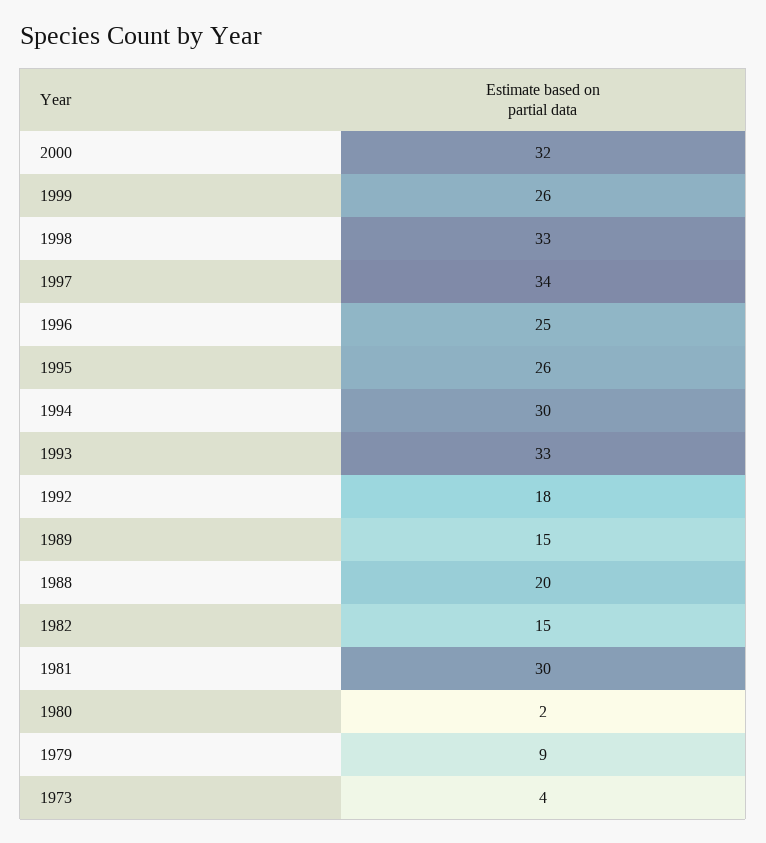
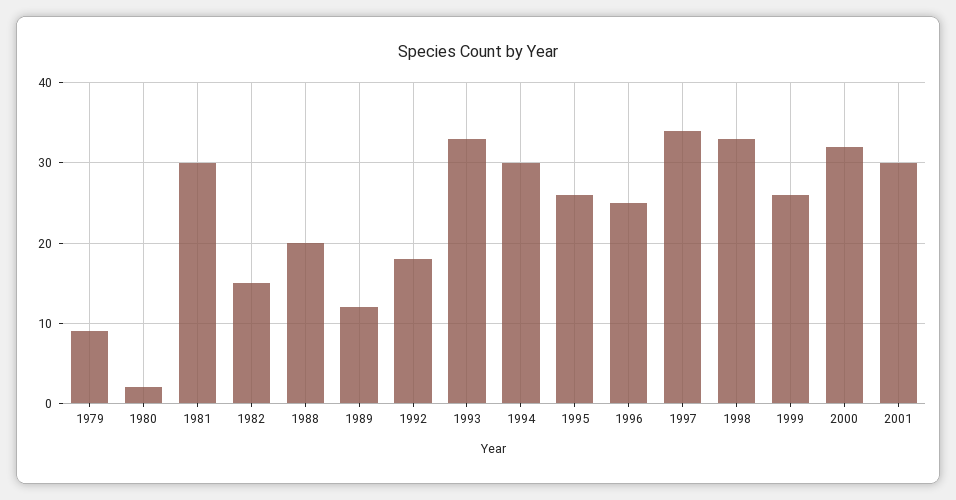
1989: 15 -> 12
1973: 4 -> none
2001: none -> 30

